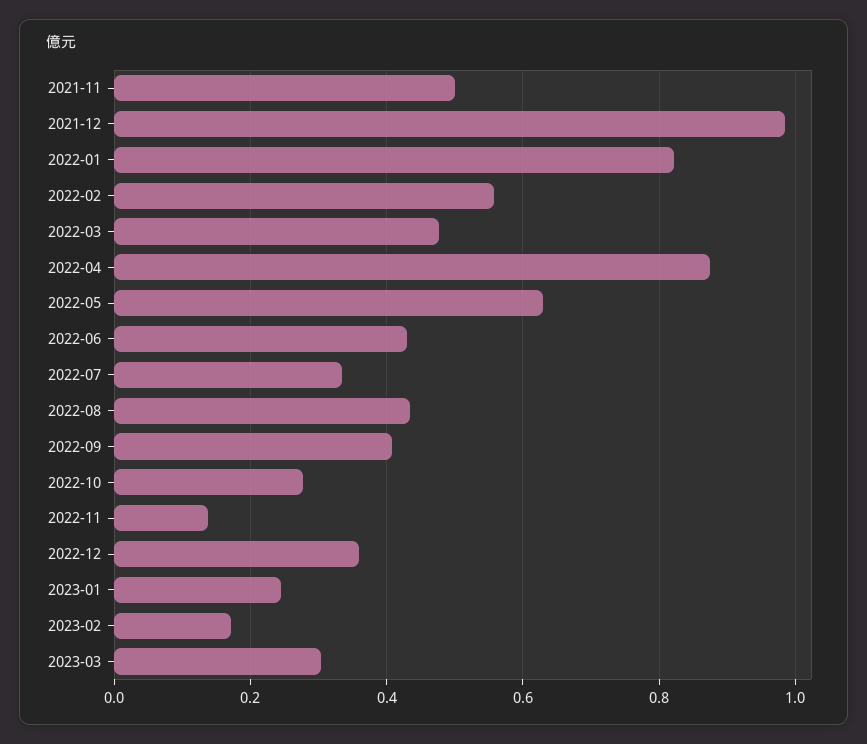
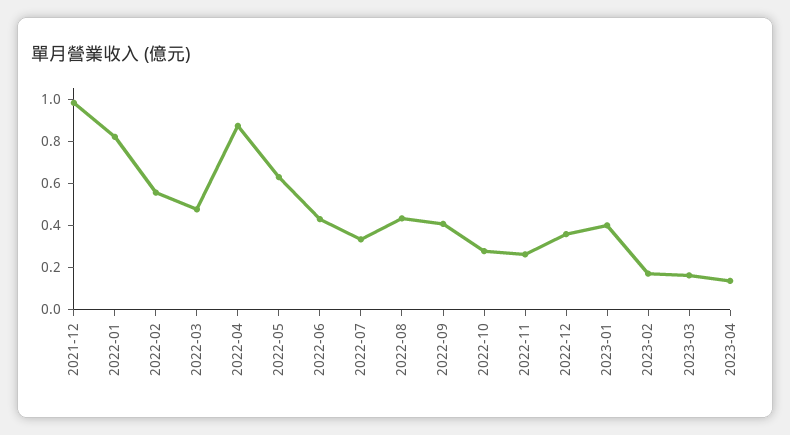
2021-11: 0.5 -> none
2022-11: 0.14 -> 0.25
2023-01: 0.24 -> 0.4
2023-03: 0.3 -> 0.15
2023-04: none -> 0.15

